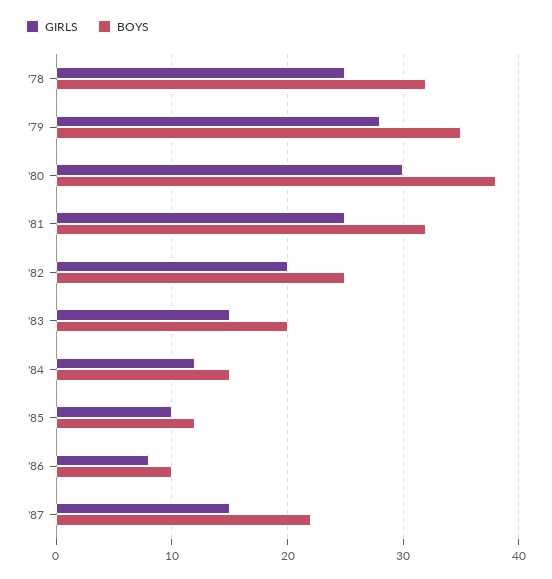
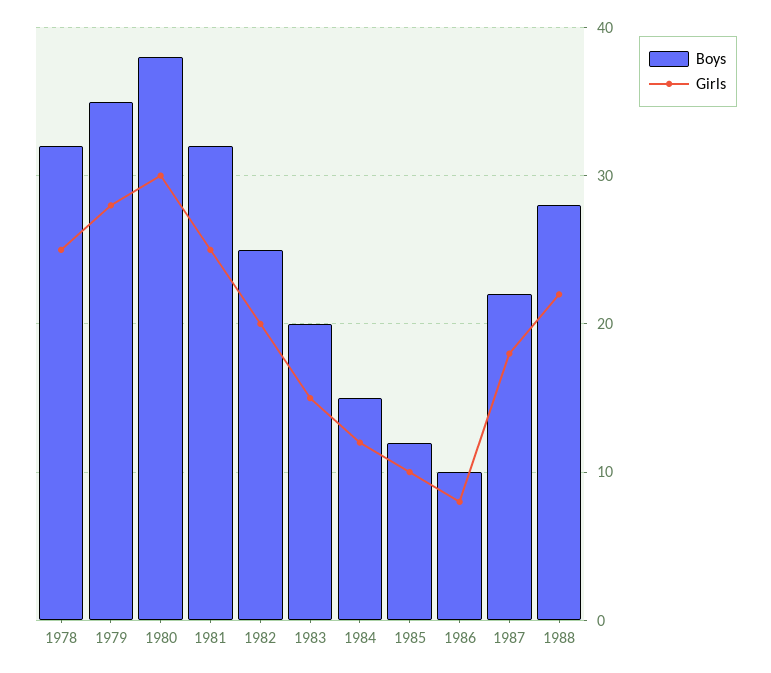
GIRLS, '87: 15 -> 18
BOYS, 1988: none -> 28
GIRLS, 1988: none -> 22

